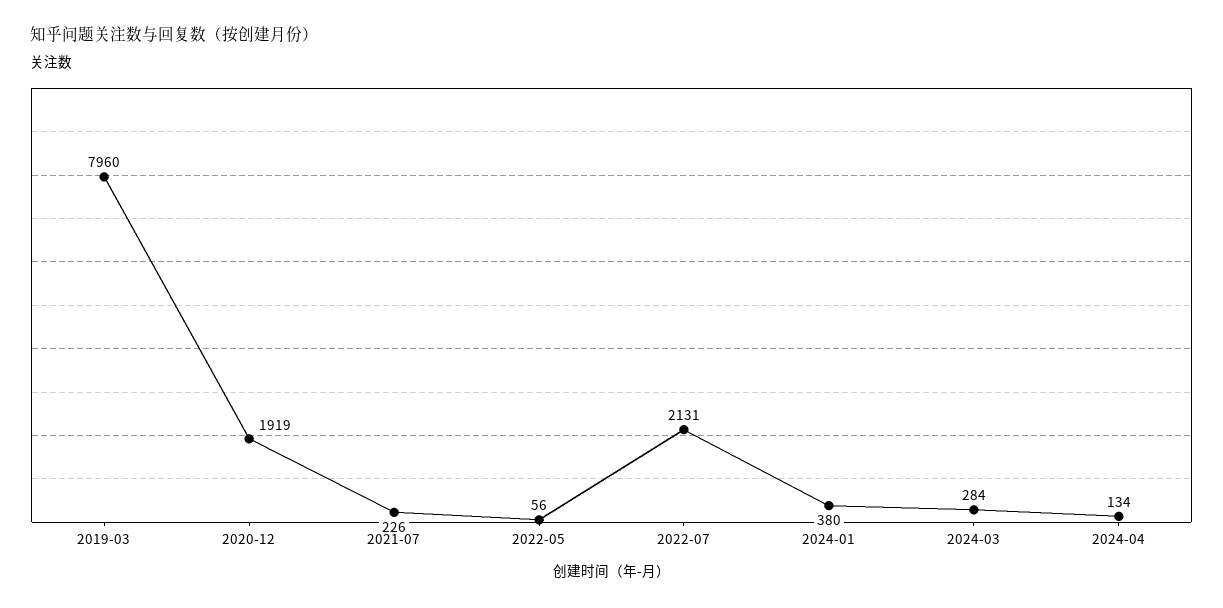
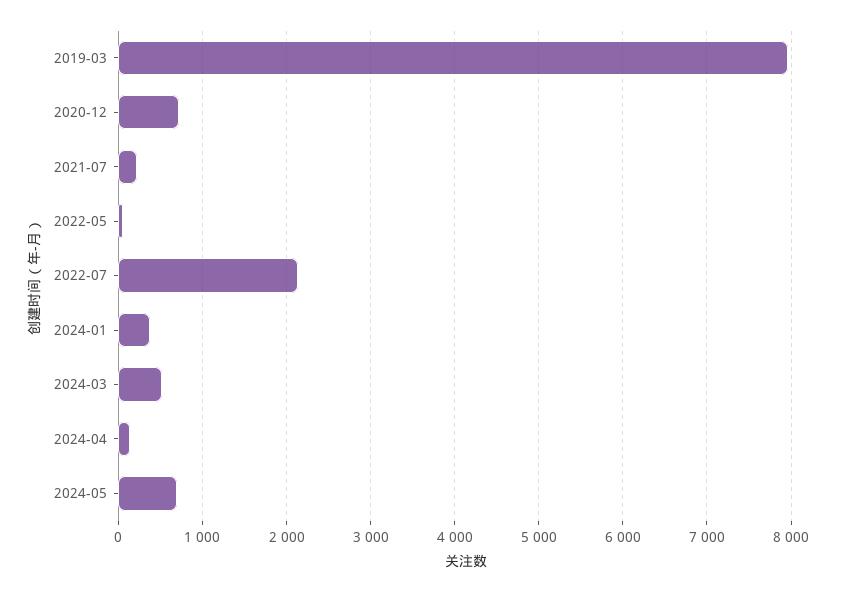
2020-12: 1919 -> 700
2024-03: 284 -> 500
2024-05: none -> 700

